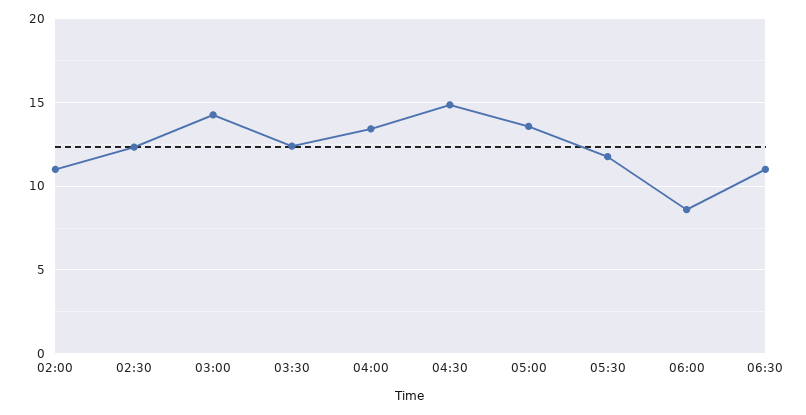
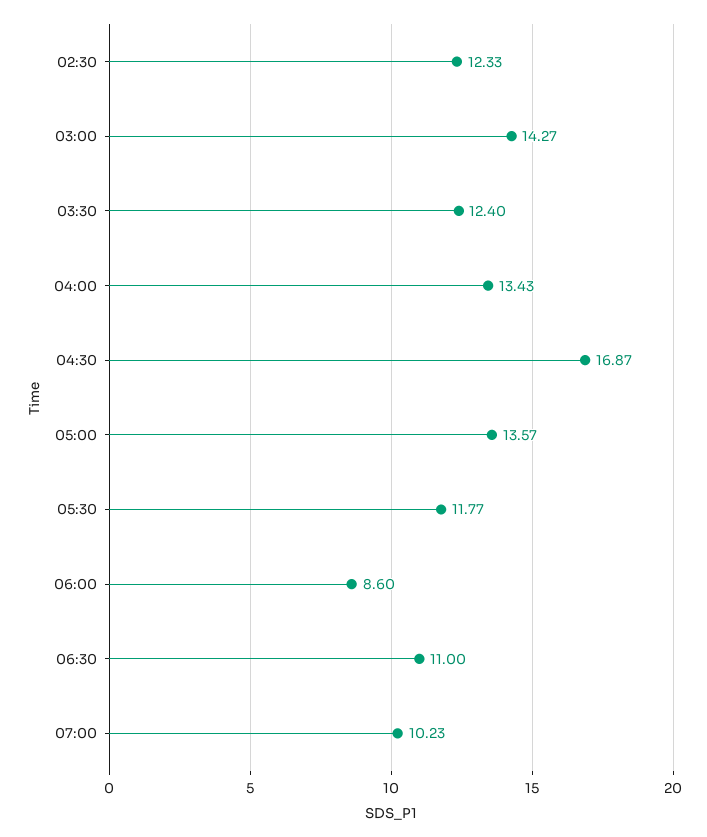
02:00: 11 -> none
04:30: 15 -> 16.87
07:00: none -> 10.23

